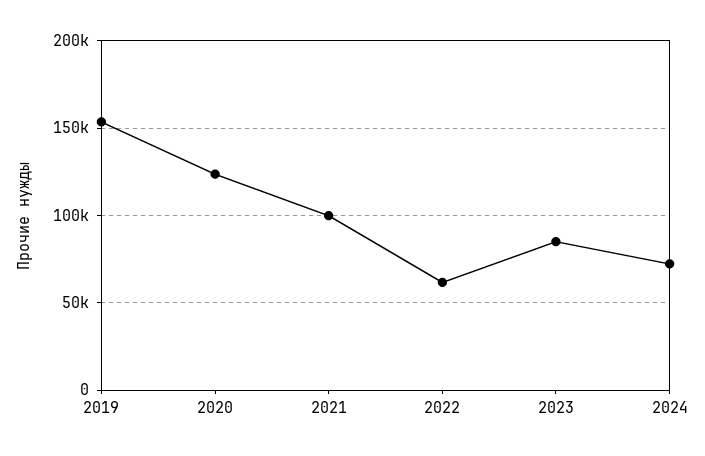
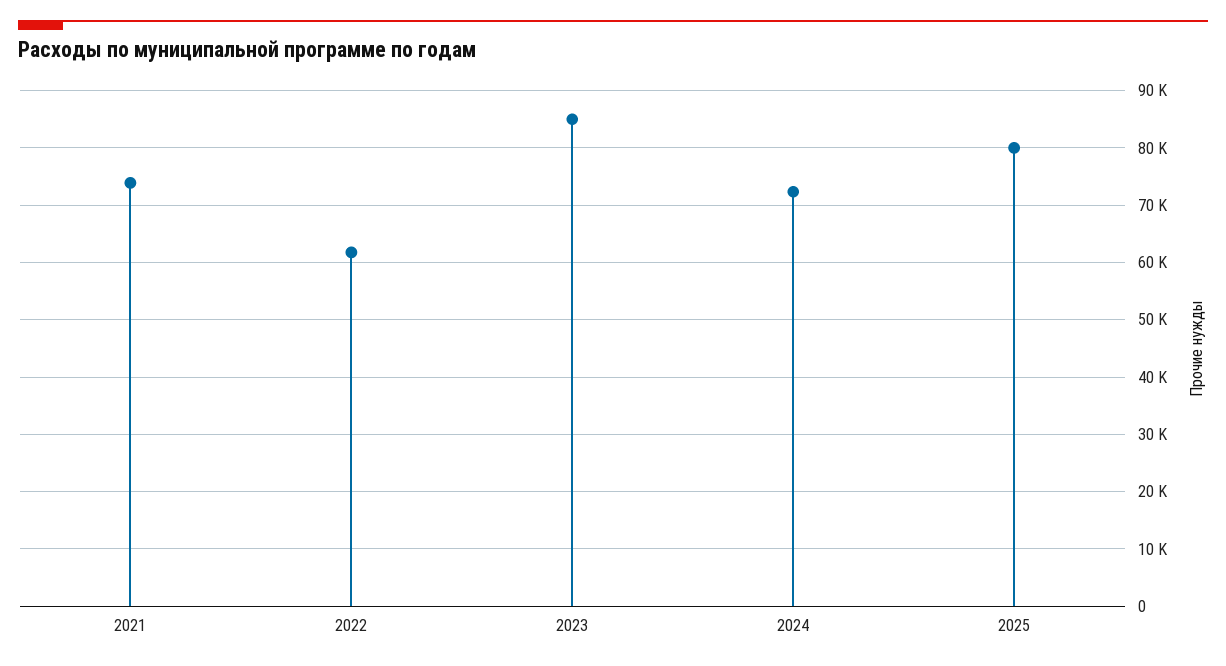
2019: 155000 -> none
2020: 125000 -> none
2021: 100000 -> 74000
2025: none -> 80000

